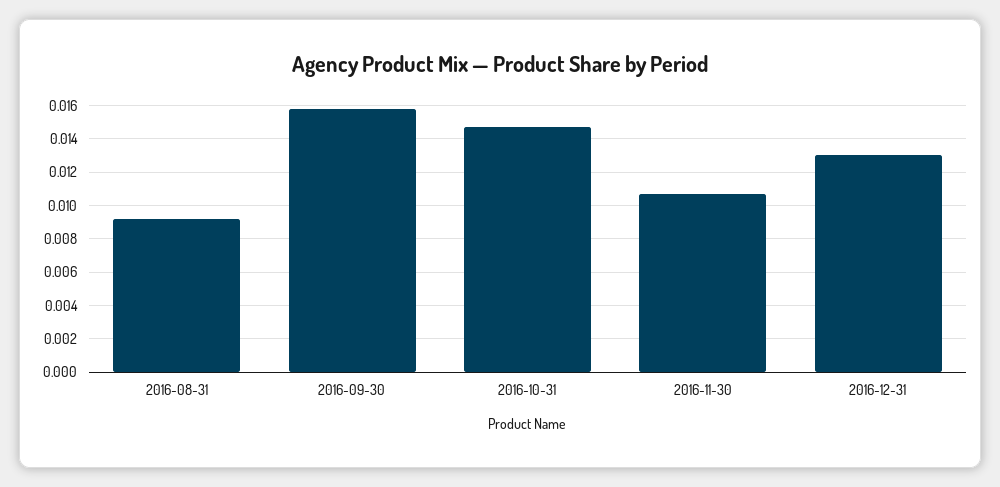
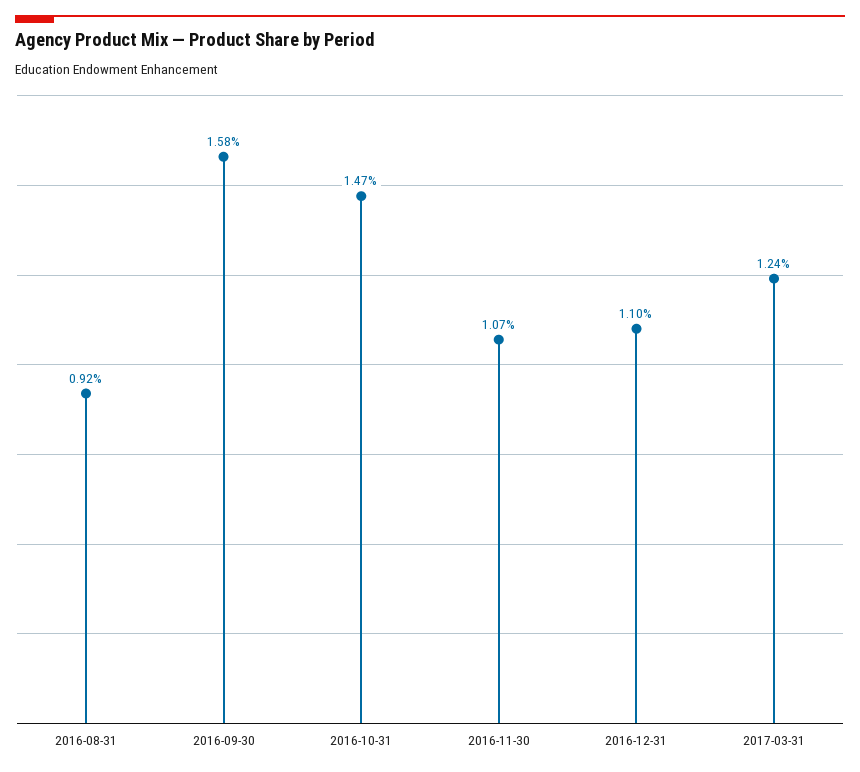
2016-12-31: 0.013 -> 0.011
2017-03-31: none -> 0.0124

